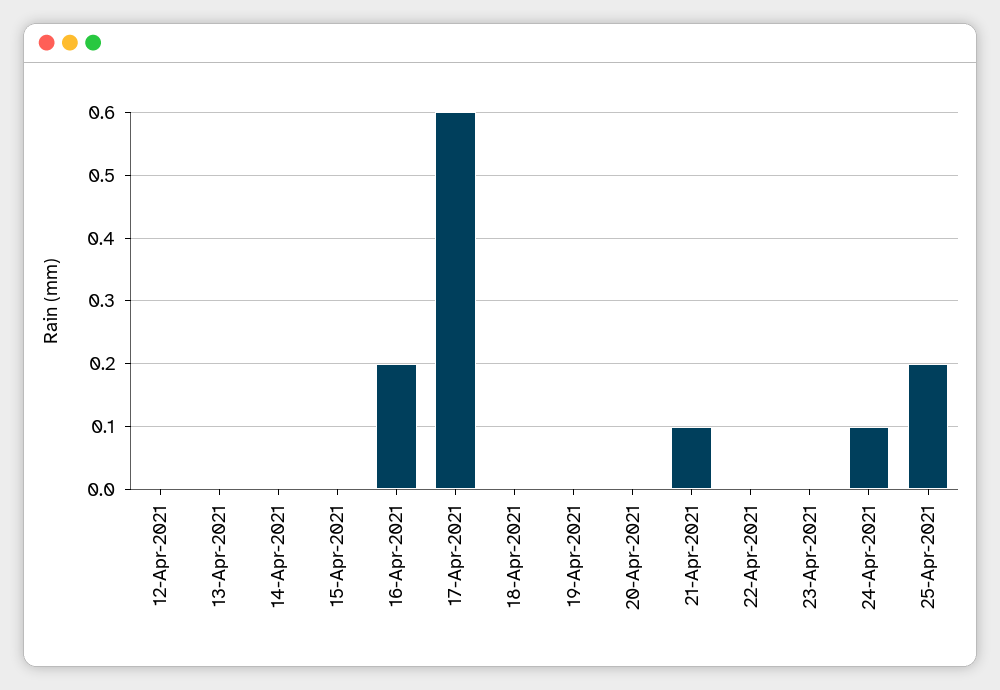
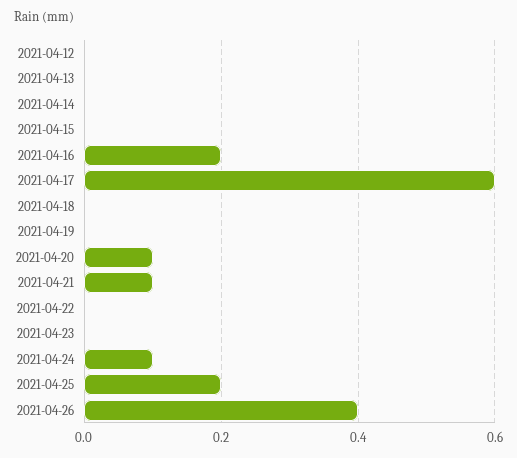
20-Apr-2021: 0 -> 0.1
2021-04-26: none -> 0.4

